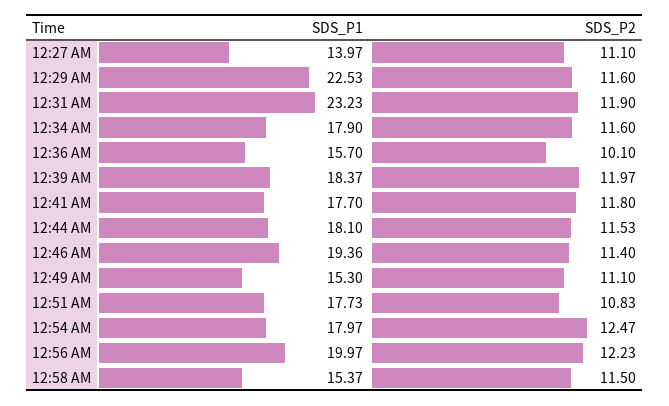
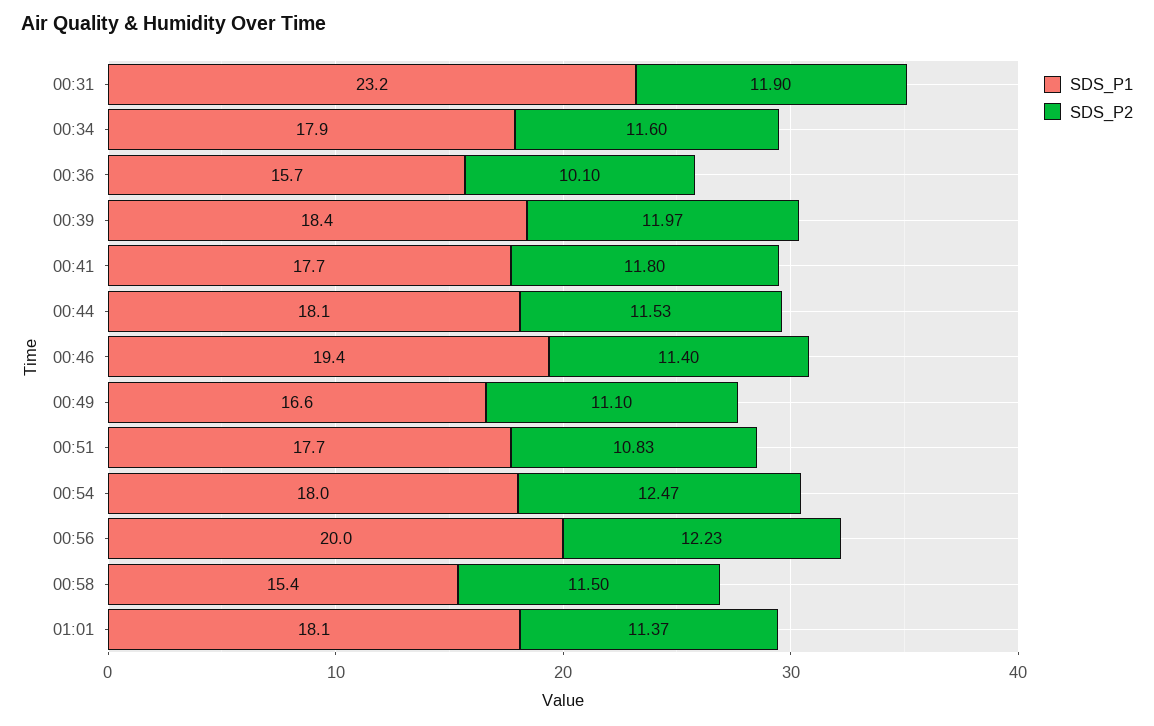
SDS_P1, 12:27 AM: 13.97 -> none
SDS_P2, 12:27 AM: 11.1 -> none
SDS_P1, 12:29 AM: 22.53 -> none
SDS_P2, 12:29 AM: 11.6 -> none
SDS_P1, 12:49 AM: 15.3 -> 16.6
SDS_P1, 01:01: none -> 18.1
SDS_P2, 01:01: none -> 11.37

